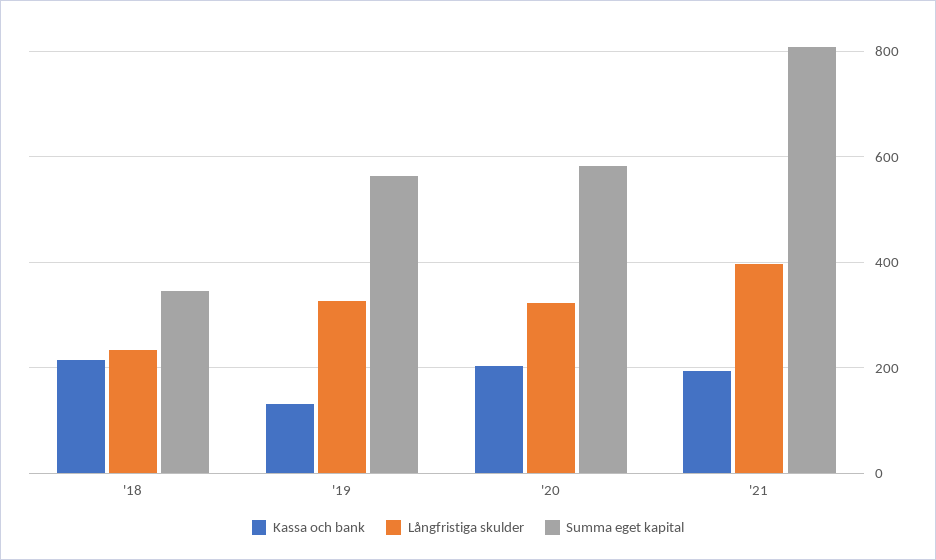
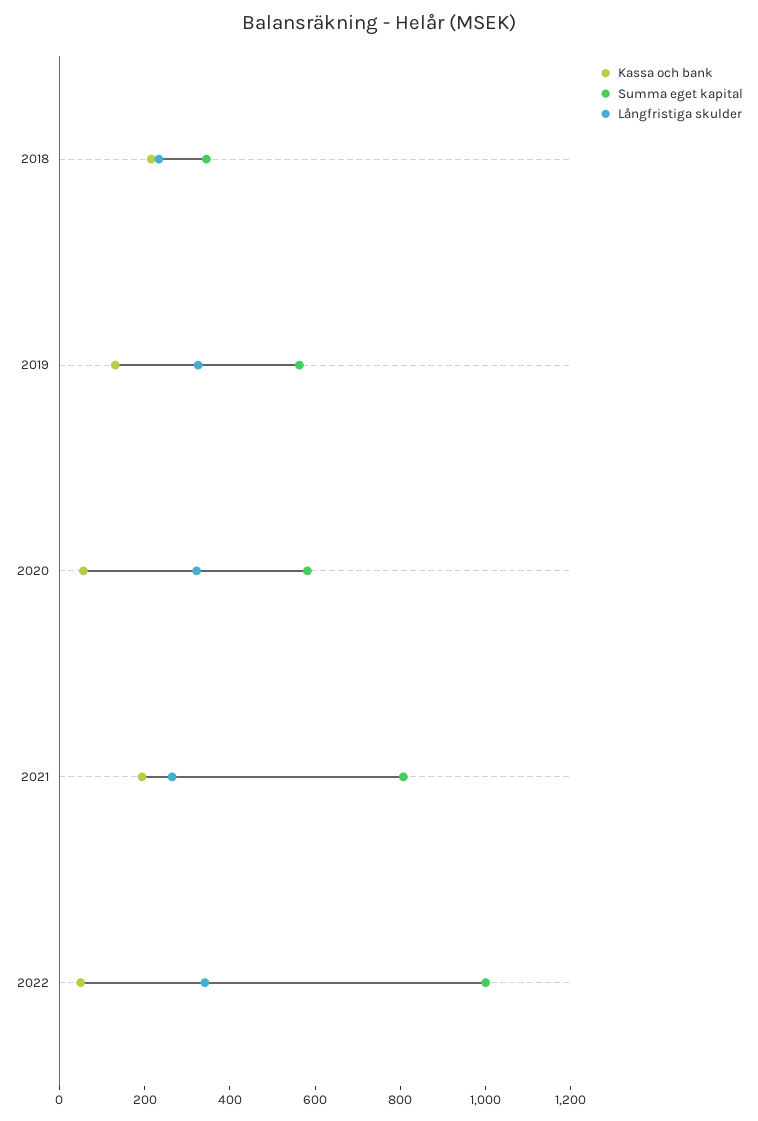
Kassa och bank, '20: 200 -> 50
Långfristiga skulder, '21: 400 -> 250
Kassa och bank, 2022: none -> 50
Summa eget kapital, 2022: none -> 1000
Långfristiga skulder, 2022: none -> 350

